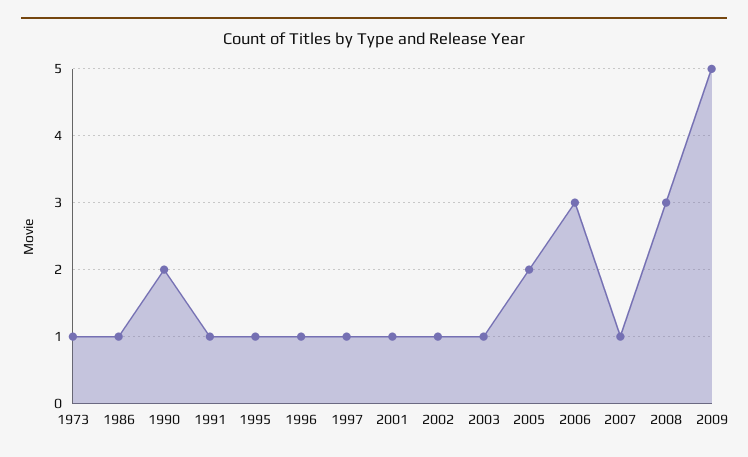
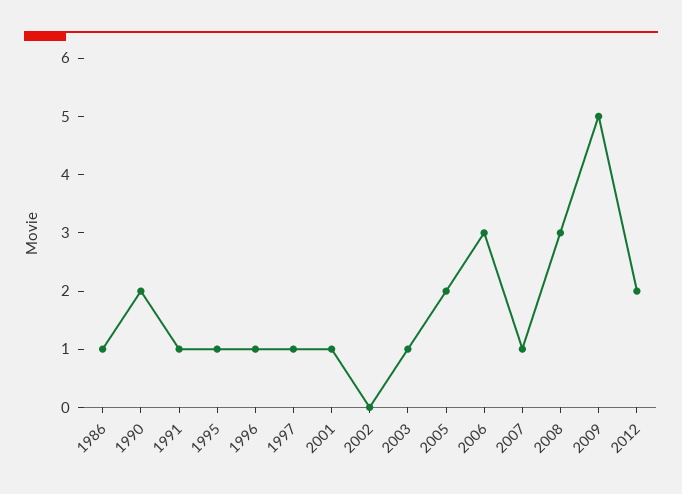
1973: 1 -> none
2002: 1 -> 0
2012: none -> 2

